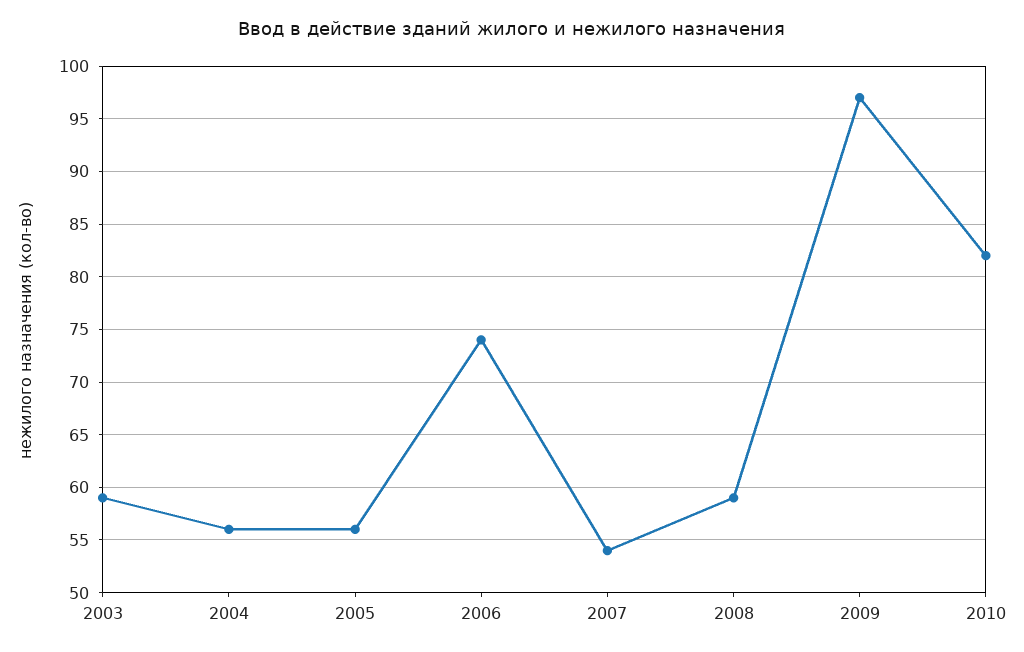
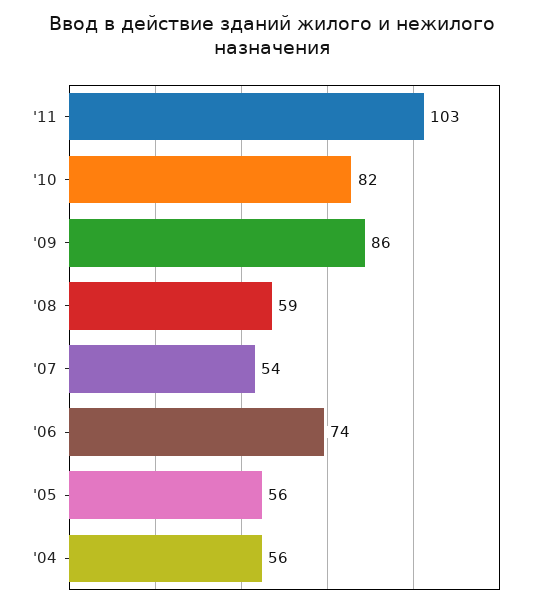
2003: 59 -> none
2009: 97 -> 86
'11: none -> 103

